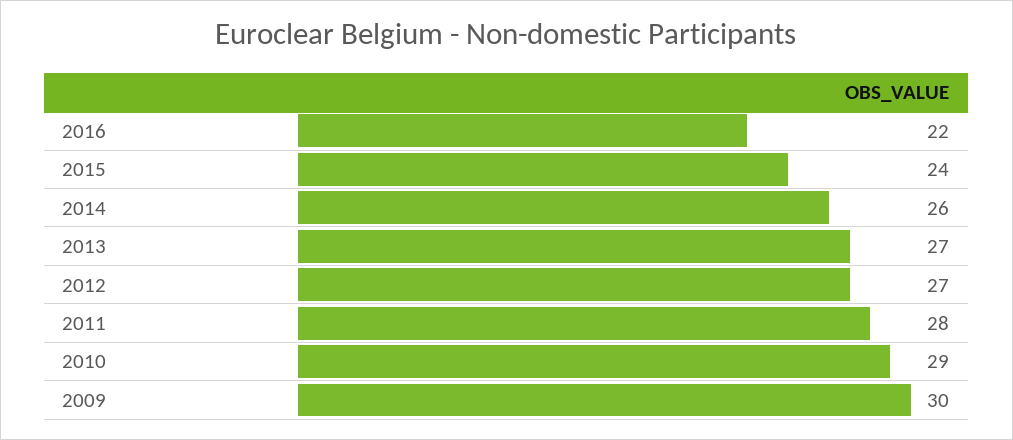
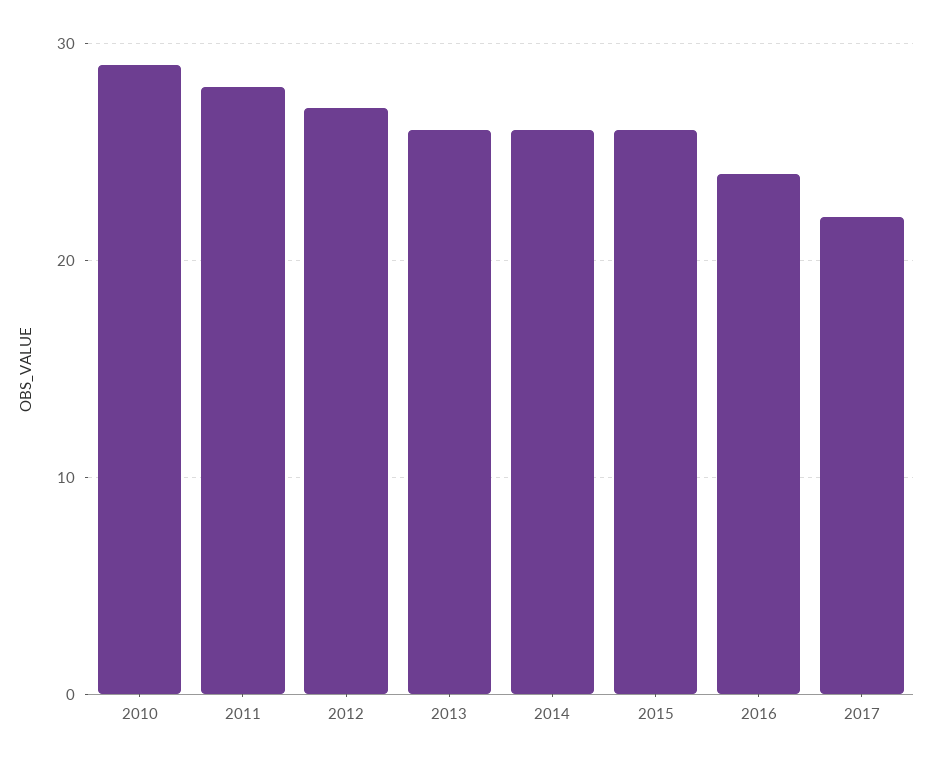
2016: 22 -> 24
2015: 24 -> 26
2013: 27 -> 26
2009: 30 -> none
2017: none -> 22

